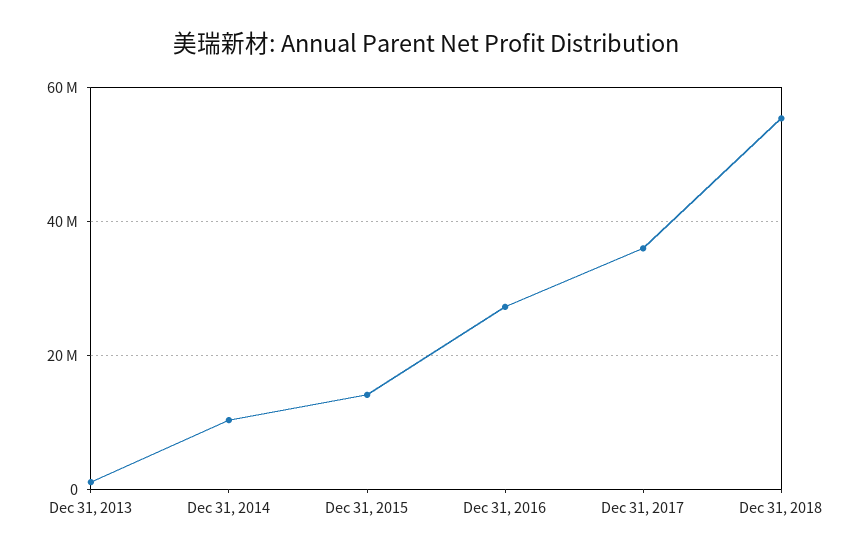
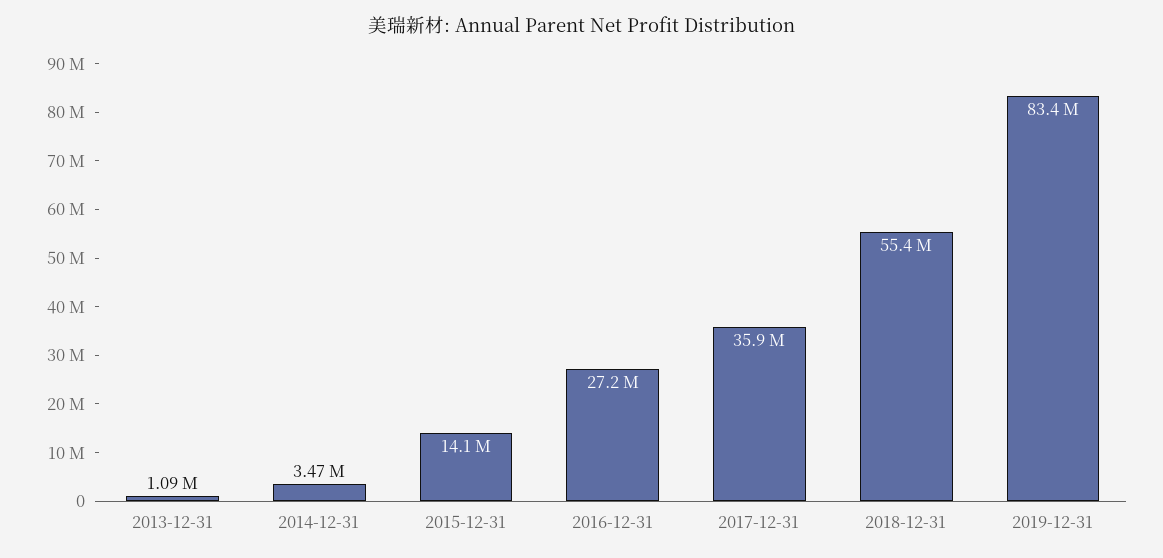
Dec 31, 2014: 10000000 -> 3470000
2019-12-31: none -> 83400000

